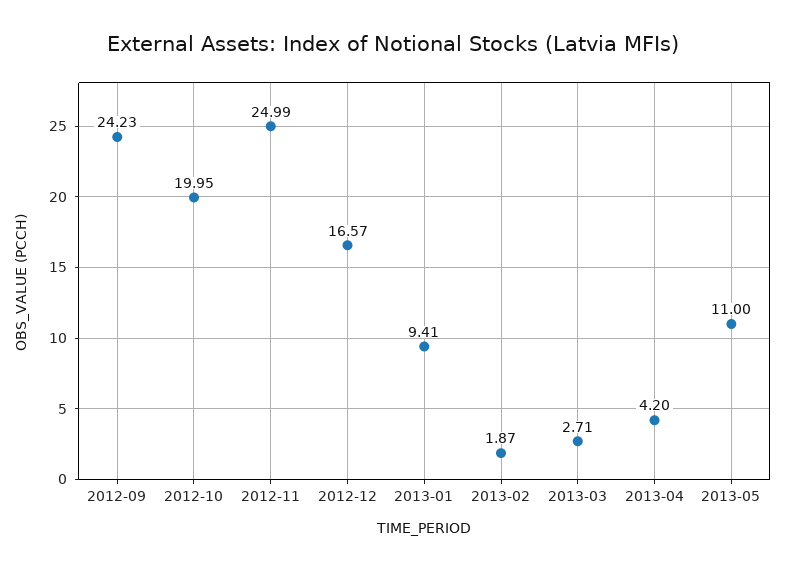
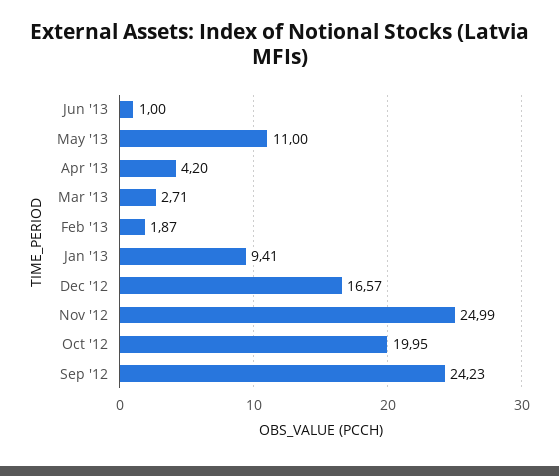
Jun '13: none -> 1

